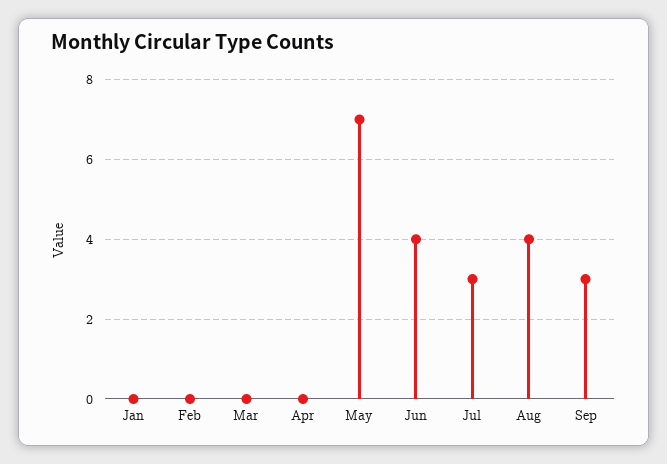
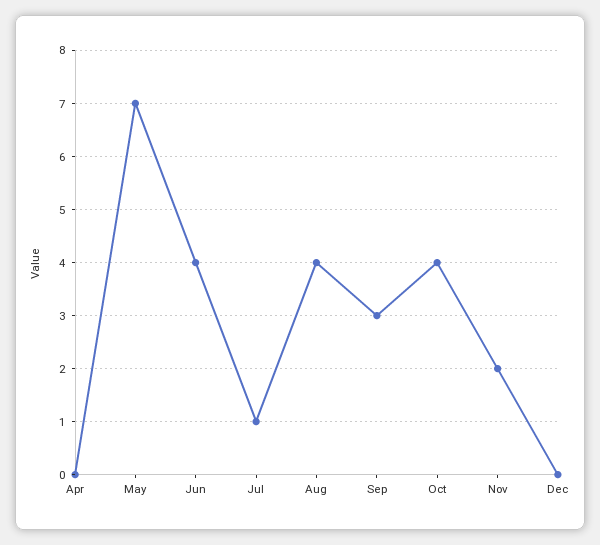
Jan: 0 -> none
Feb: 0 -> none
Mar: 0 -> none
Jul: 3 -> 1
Oct: none -> 4
Nov: none -> 2
Dec: none -> 0

